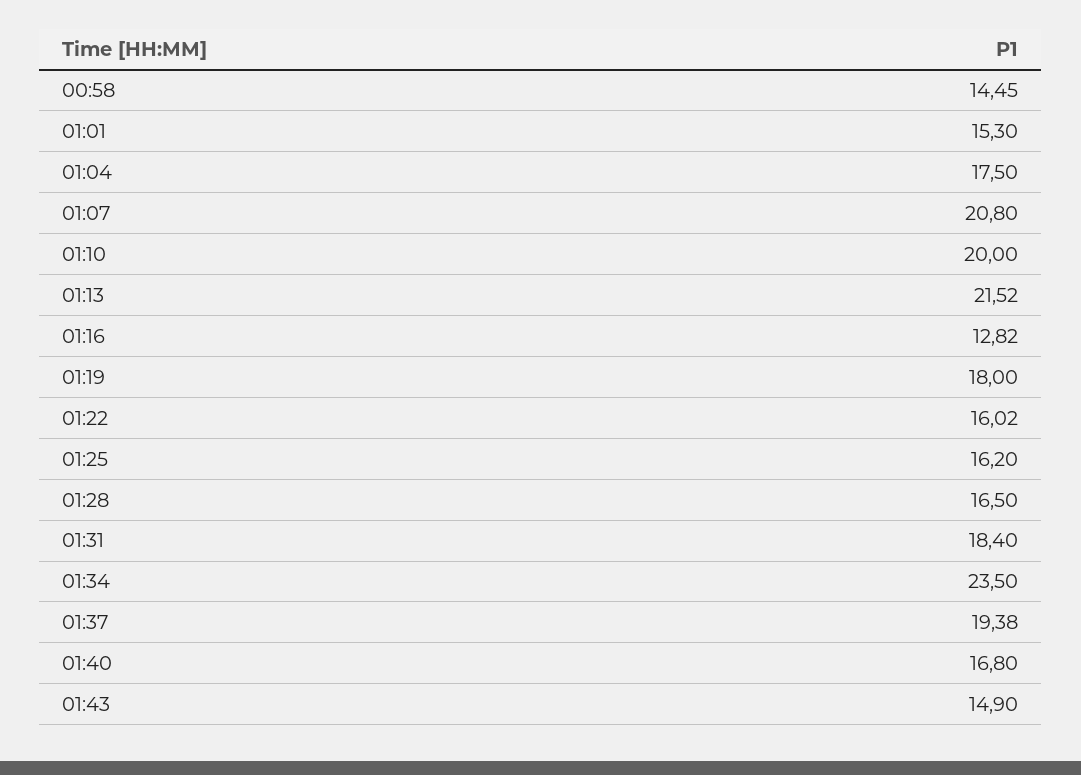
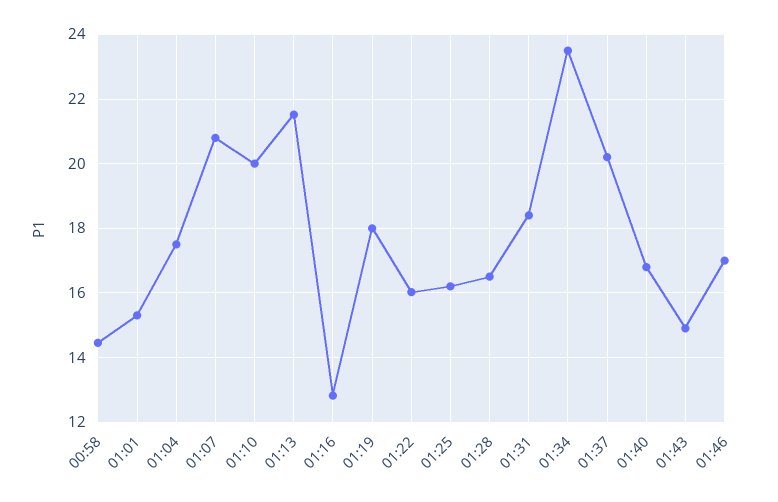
01:37: 19.38 -> 20.2
01:46: none -> 17

